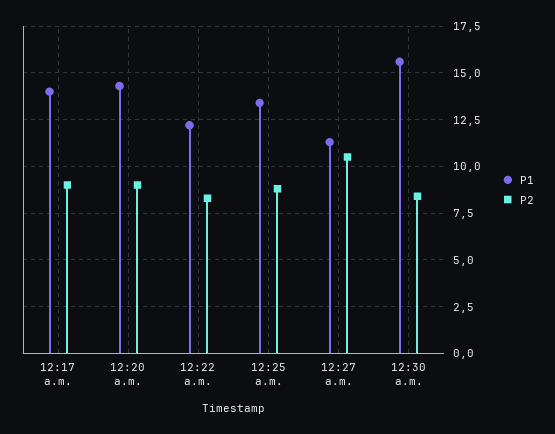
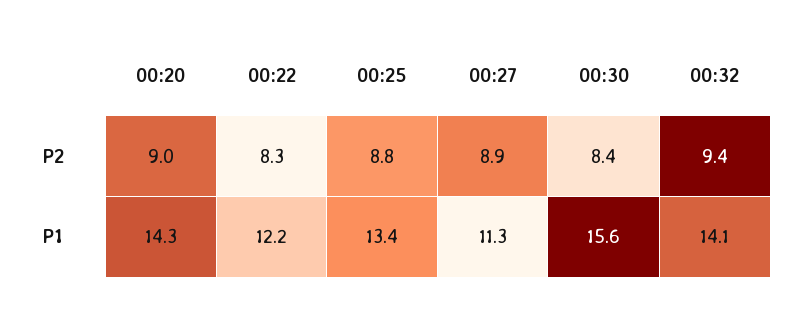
P1, 12:17 a.m.: 14 -> none
P2, 12:17 a.m.: 9 -> none
P2, 12:27 a.m.: 10.5 -> 8.9
P2, 00:32: none -> 9.4
P1, 00:32: none -> 14.1

